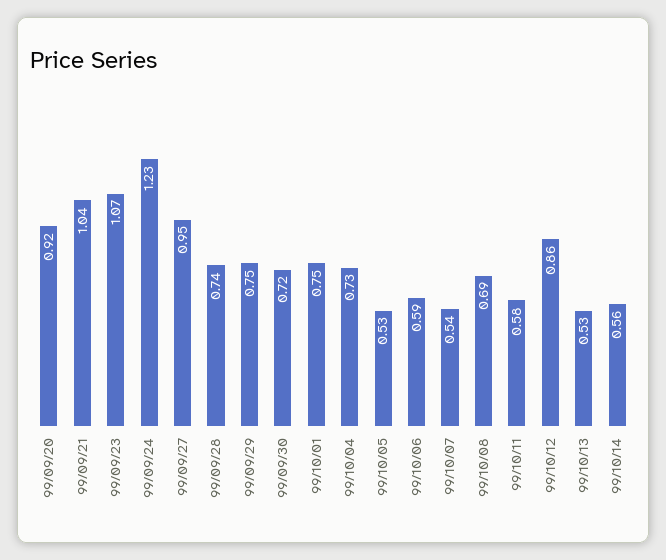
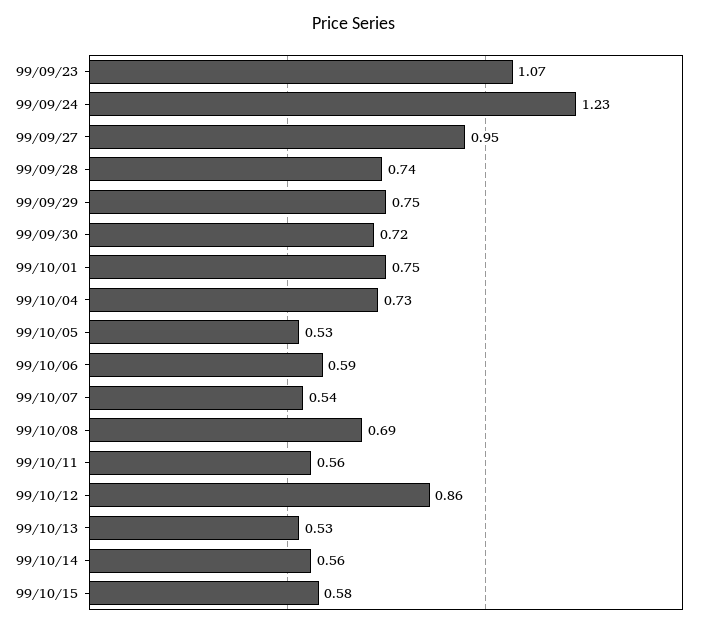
99/09/20: 0.92 -> none
99/09/21: 1.04 -> none
99/10/11: 0.58 -> 0.56
99/10/15: none -> 0.58

